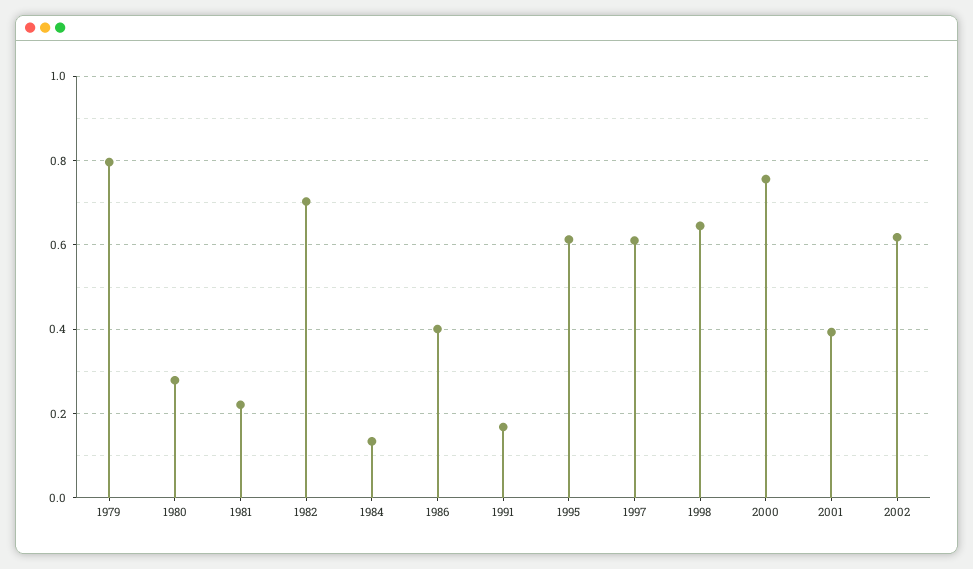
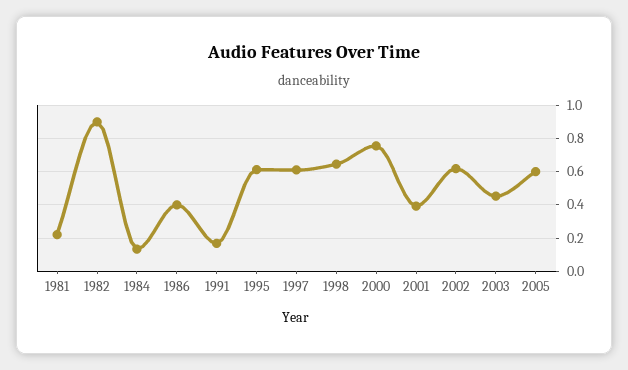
1979: 0.8 -> none
1980: 0.28 -> none
1982: 0.7 -> 0.9
2003: none -> 0.45
2005: none -> 0.6

